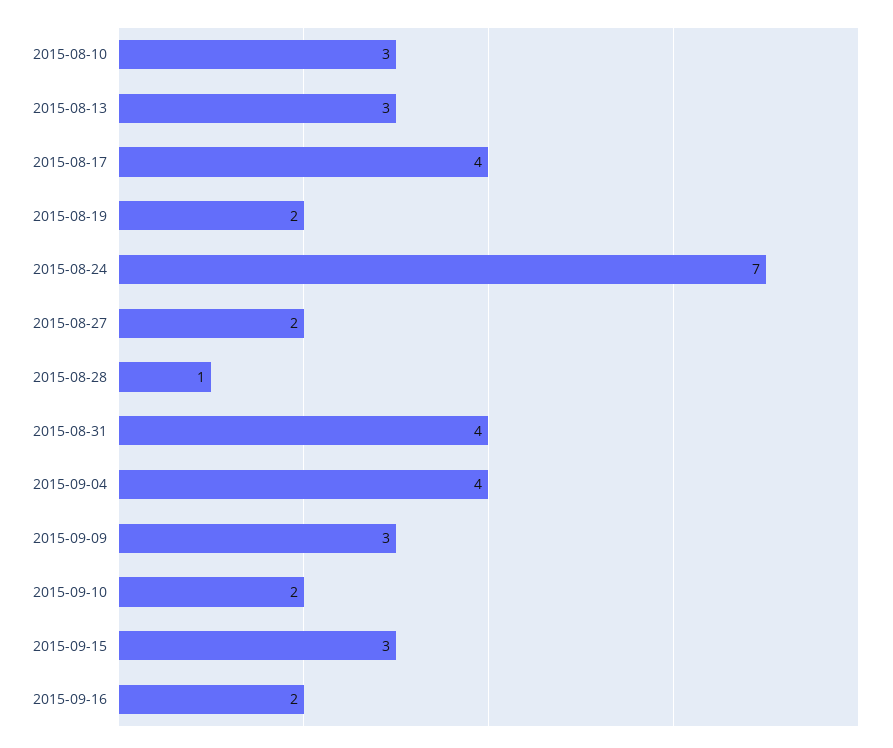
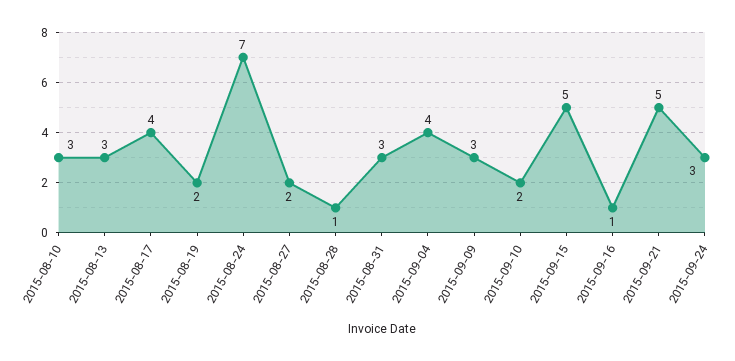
2015-08-31: 4 -> 3
2015-09-15: 3 -> 5
2015-09-16: 2 -> 1
2015-09-21: none -> 5
2015-09-24: none -> 3

